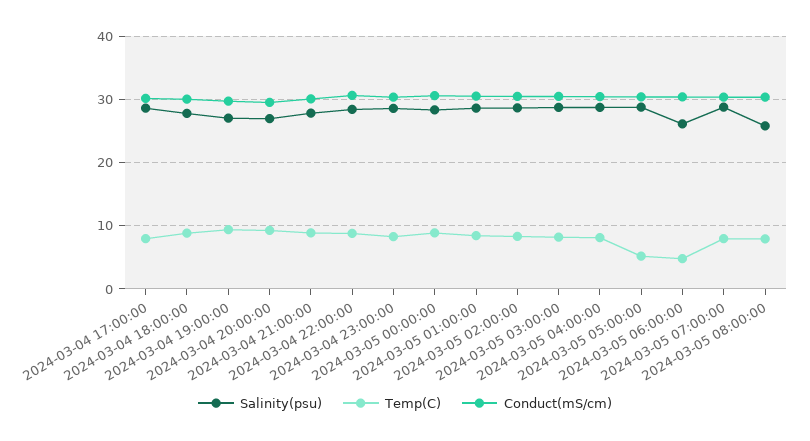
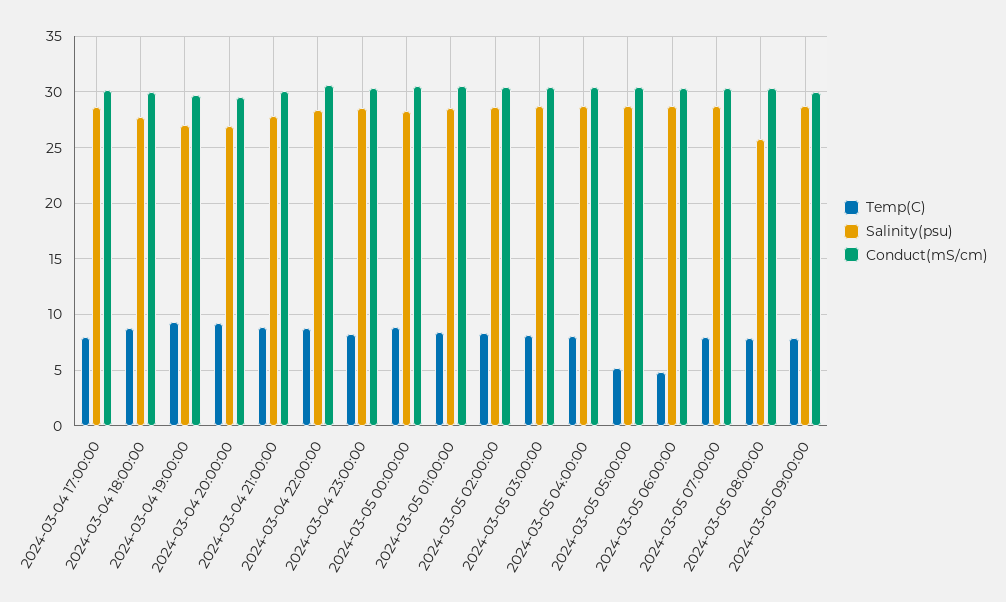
Salinity(psu), 2024-03-05 06:00:00: 26 -> 29
Temp(C), 2024-03-05 09:00:00: none -> 8
Salinity(psu), 2024-03-05 09:00:00: none -> 29
Conduct(mS/cm), 2024-03-05 09:00:00: none -> 30

